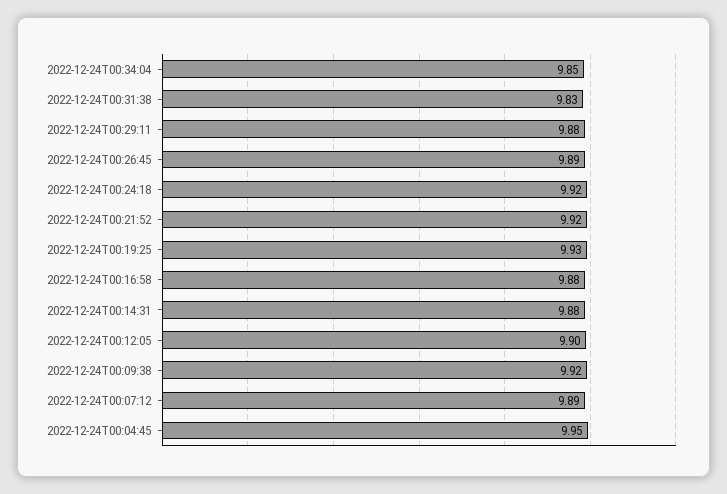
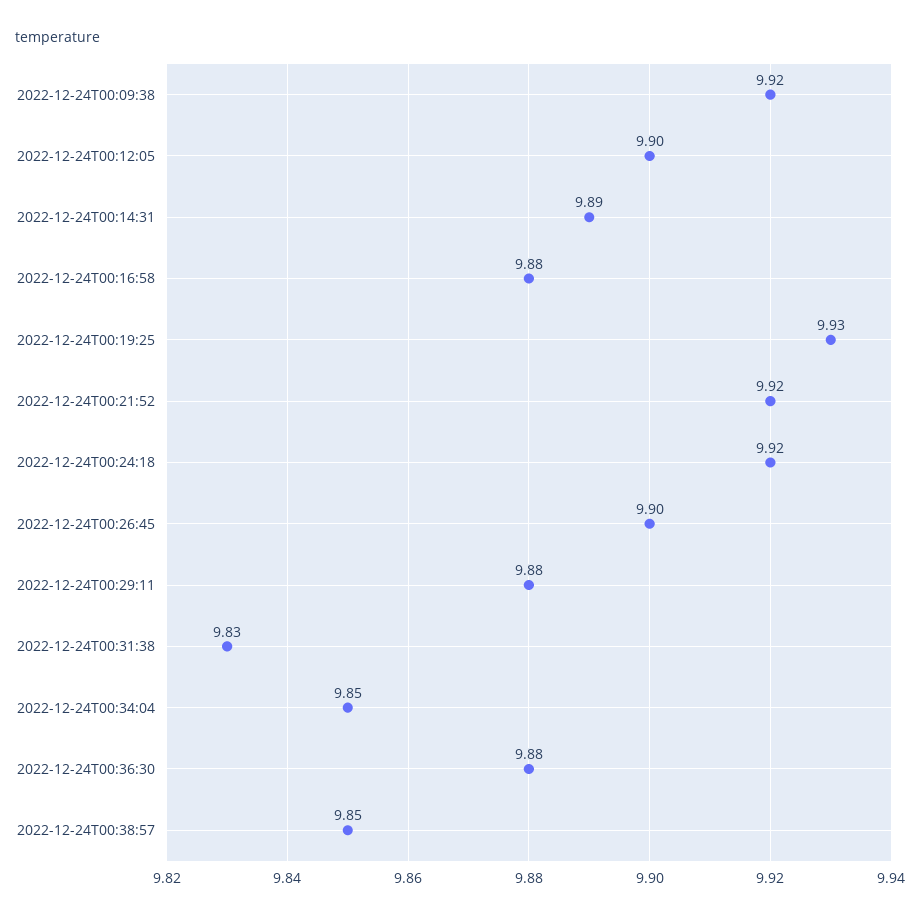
2022-12-24T00:26:45: 9.89 -> 9.9
2022-12-24T00:14:31: 9.88 -> 9.89
2022-12-24T00:07:12: 9.89 -> none
2022-12-24T00:04:45: 9.95 -> none
2022-12-24T00:36:30: none -> 9.88
2022-12-24T00:38:57: none -> 9.85

